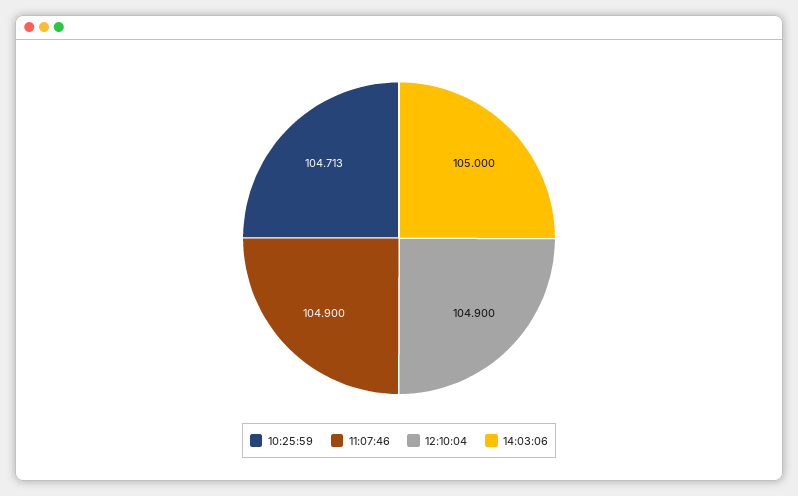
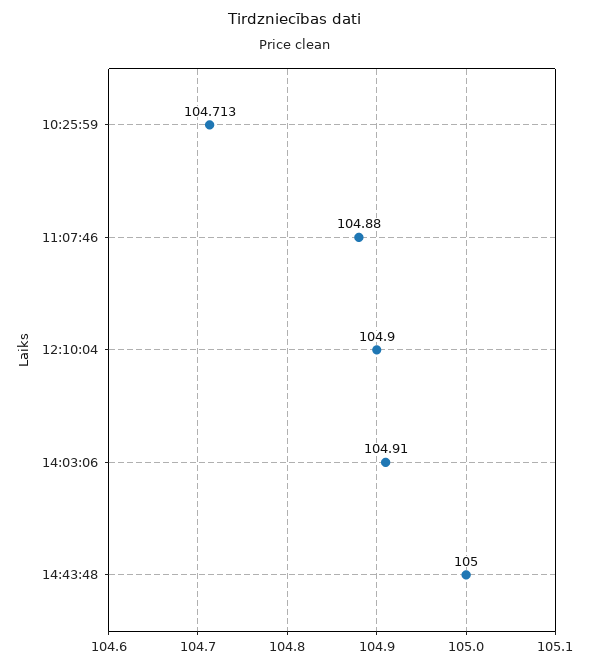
11:07:46: 104.9 -> 104.88
14:03:06: 105 -> 104.91
14:43:48: none -> 105

